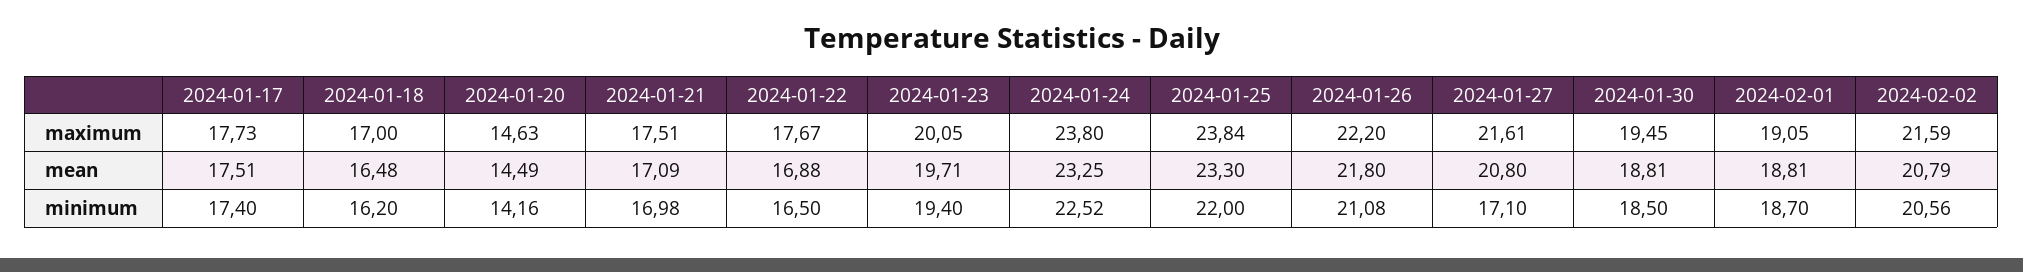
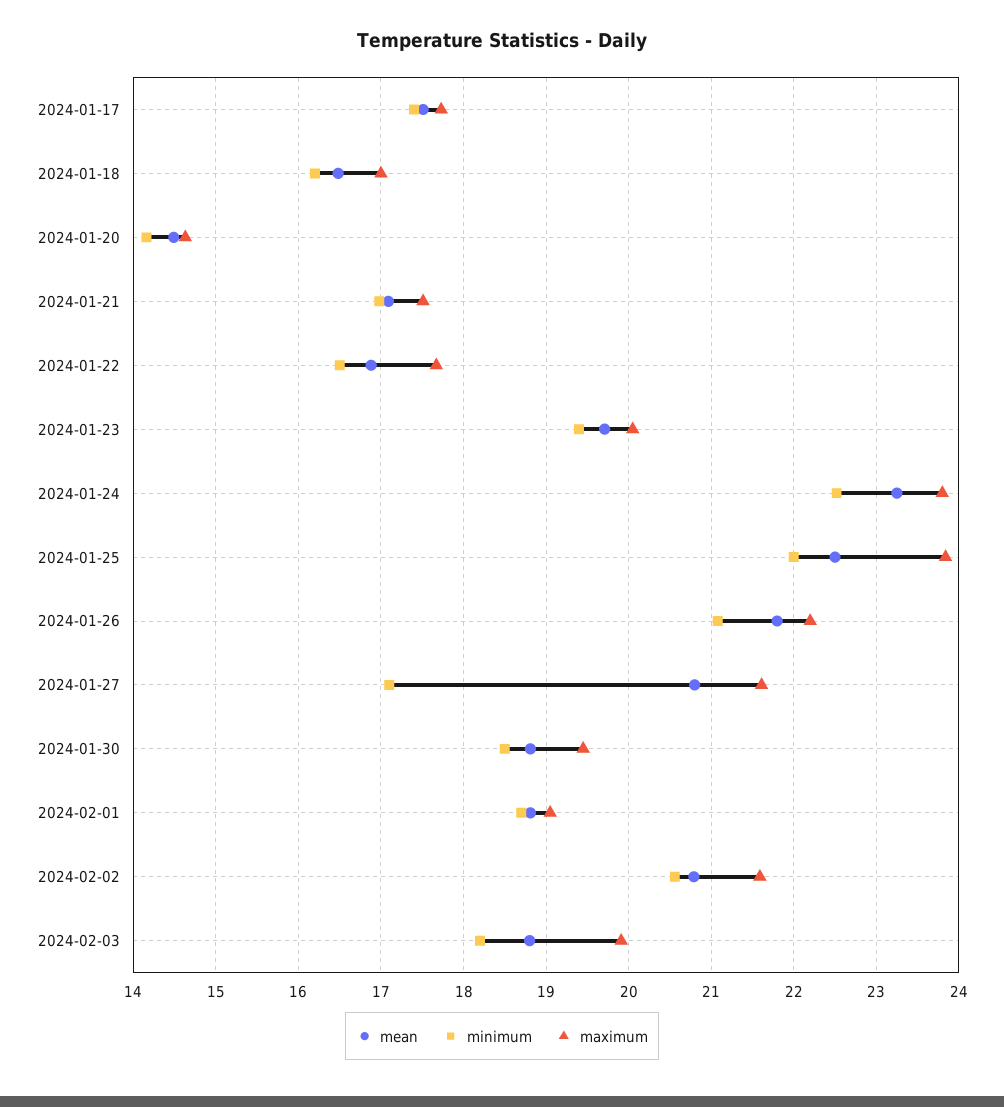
mean, 2024-01-25: 23.3 -> 22.5
mean, 2024-02-03: none -> 18.8
minimum, 2024-02-03: none -> 18.2
maximum, 2024-02-03: none -> 19.9

